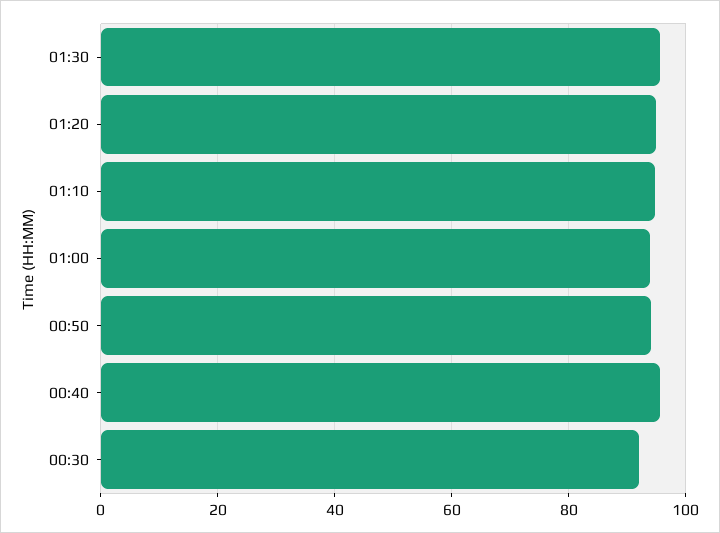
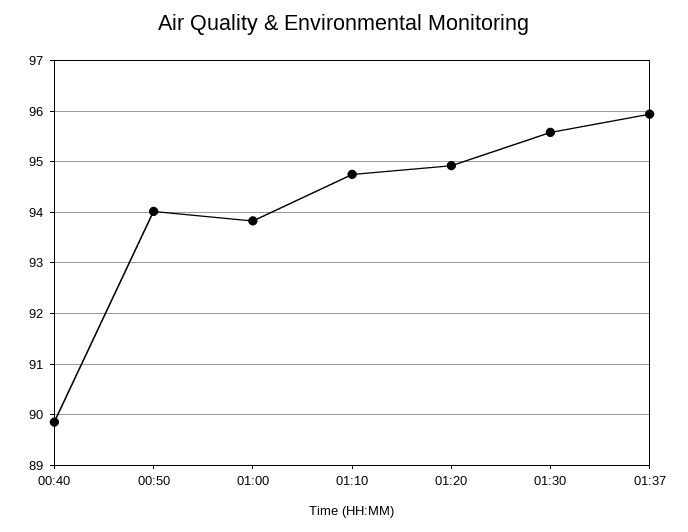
00:40: 96 -> 89.8
00:30: 92 -> none
01:37: none -> 96

